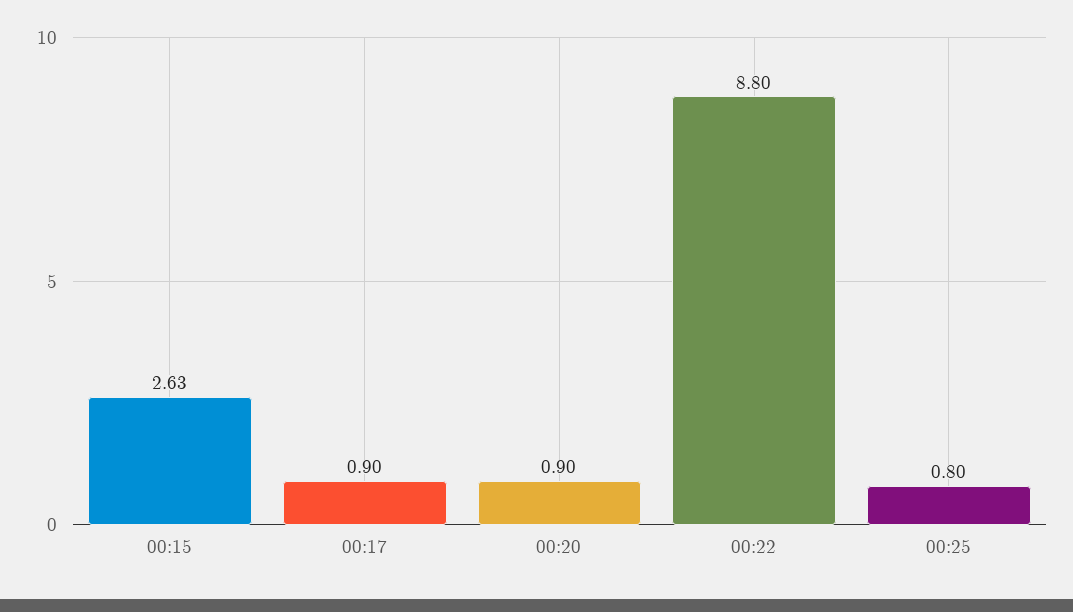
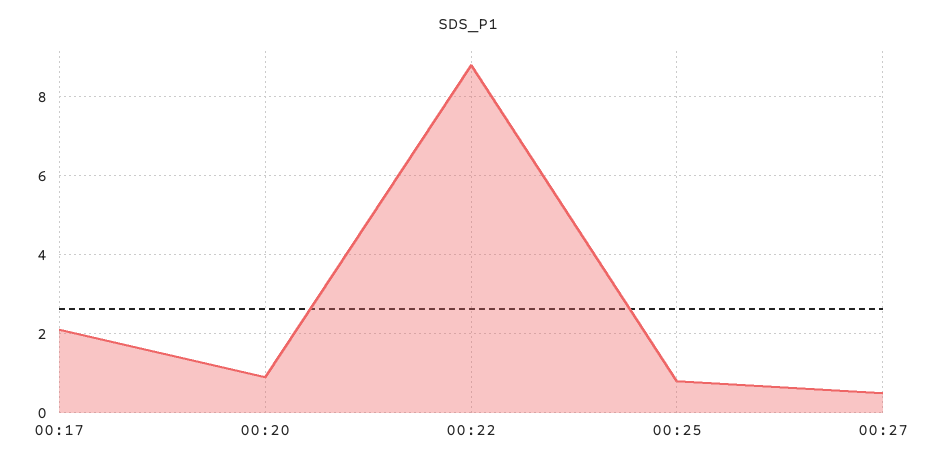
00:15: 2.63 -> none
00:17: 0.9 -> 2
00:27: none -> 0.5

